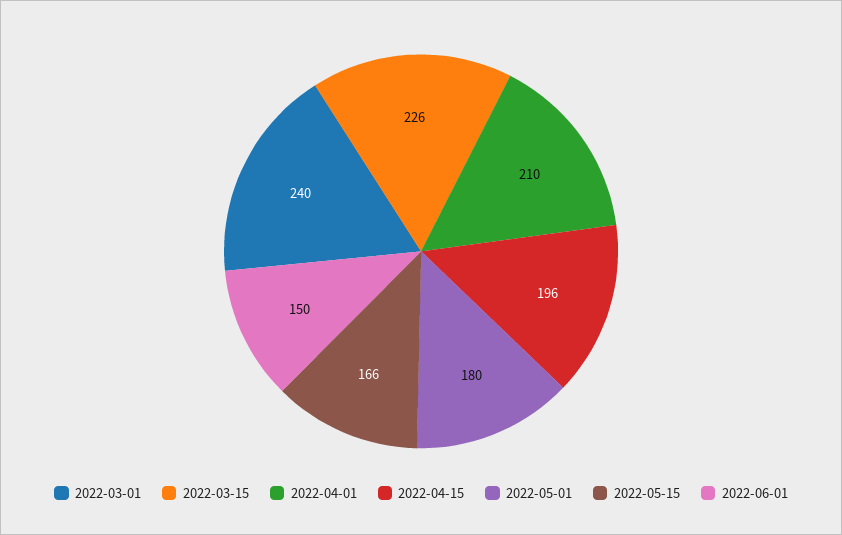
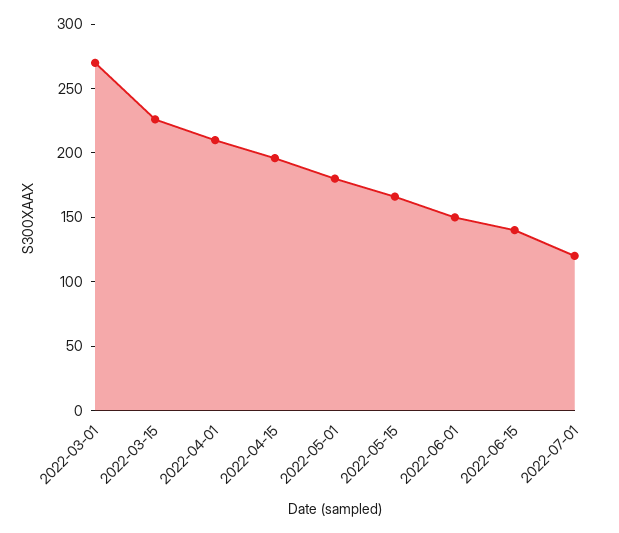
2022-03-01: 240 -> 270
2022-06-15: none -> 140
2022-07-01: none -> 120

